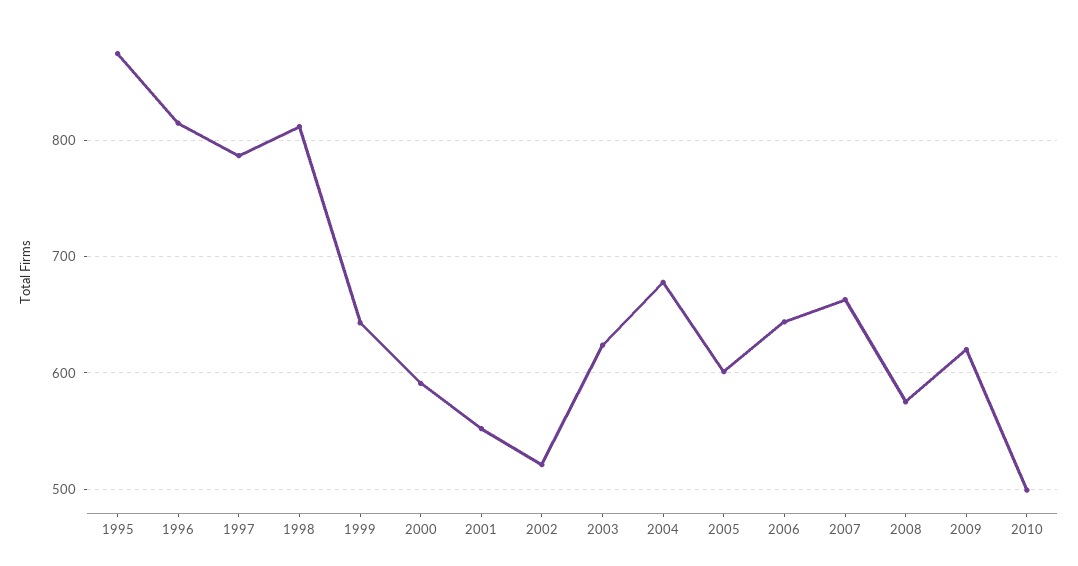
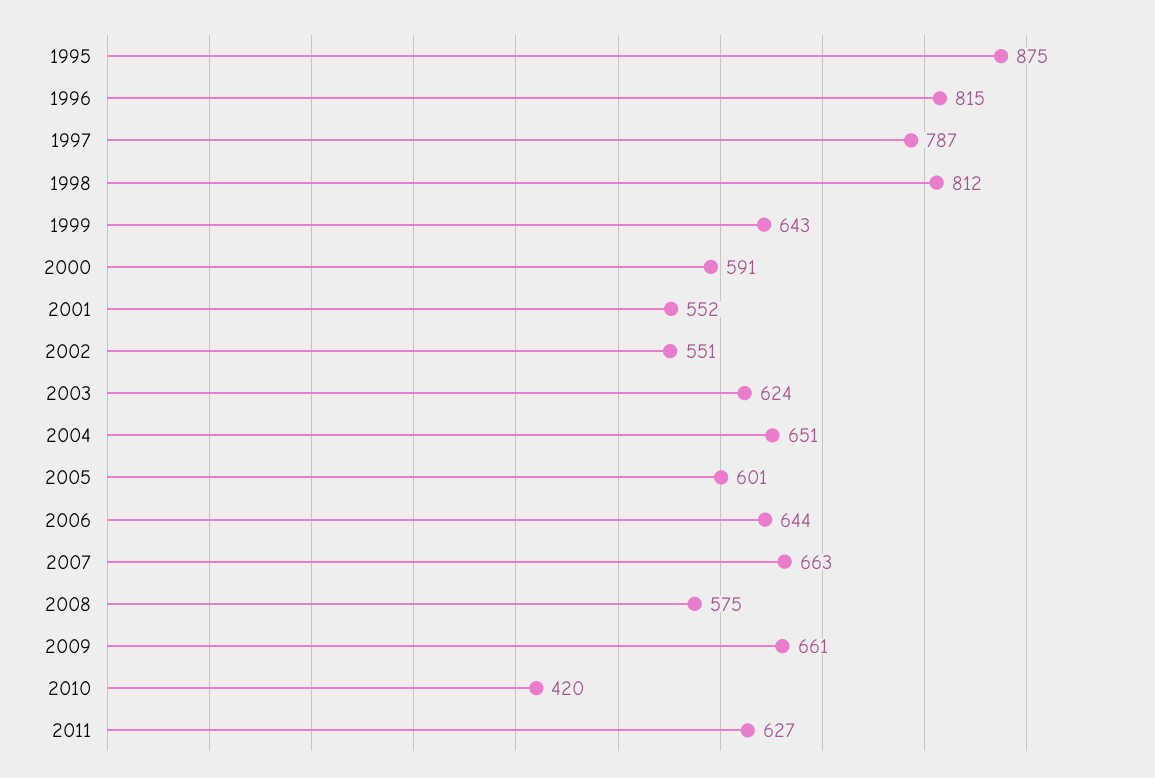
2002: 520 -> 551
2004: 680 -> 651
2009: 620 -> 661
2010: 500 -> 420
2011: none -> 627

